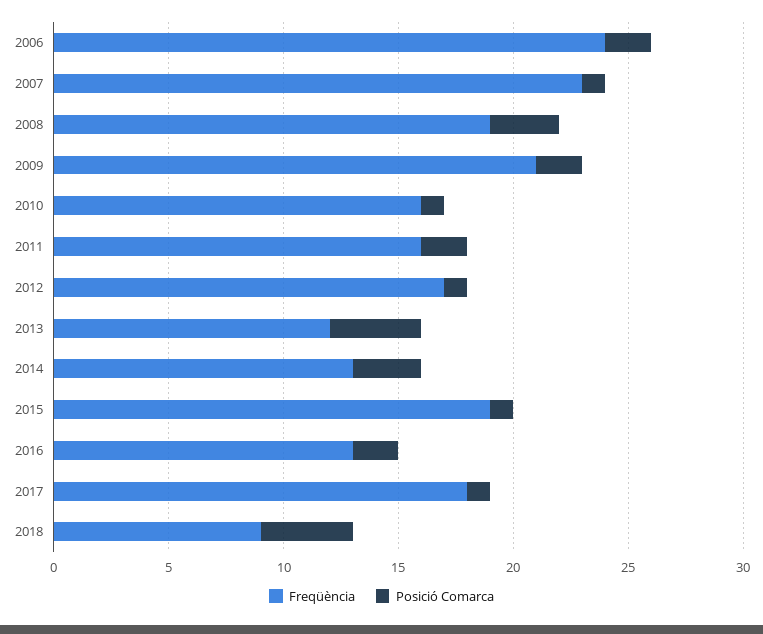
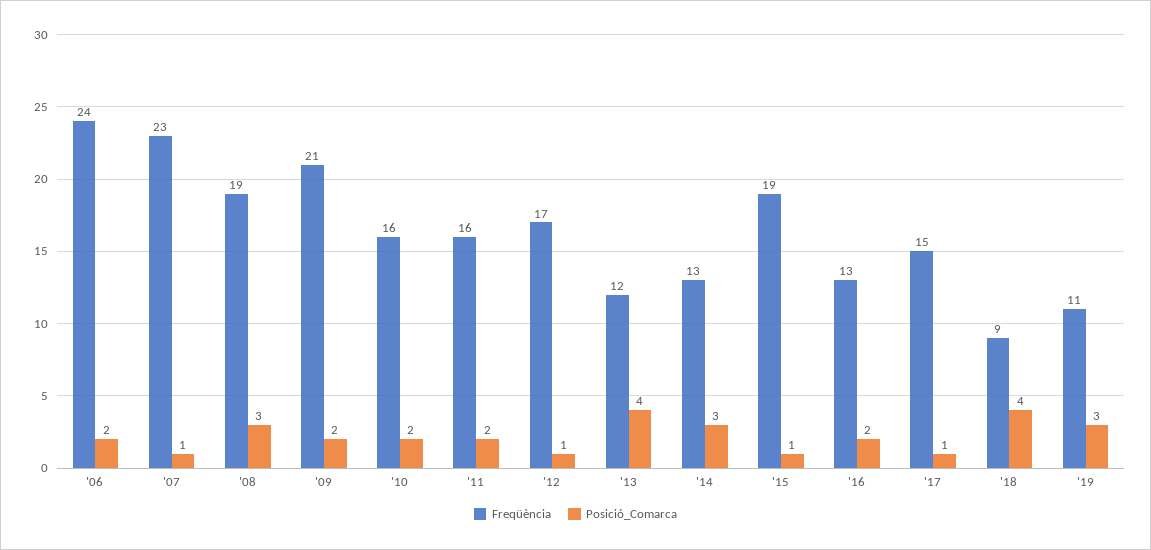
Posició Comarca, 2010: 1 -> 2
Freqüència, 2017: 18 -> 15
Freqüència, '19: none -> 11
Posició Comarca, '19: none -> 3

